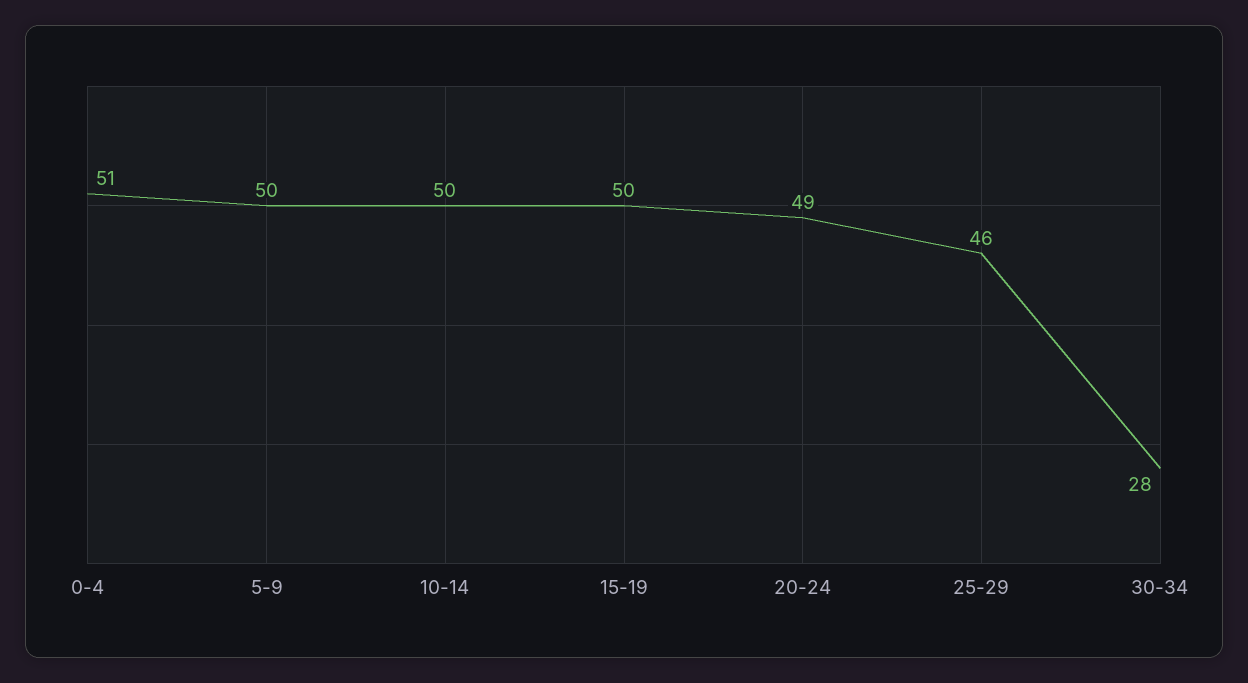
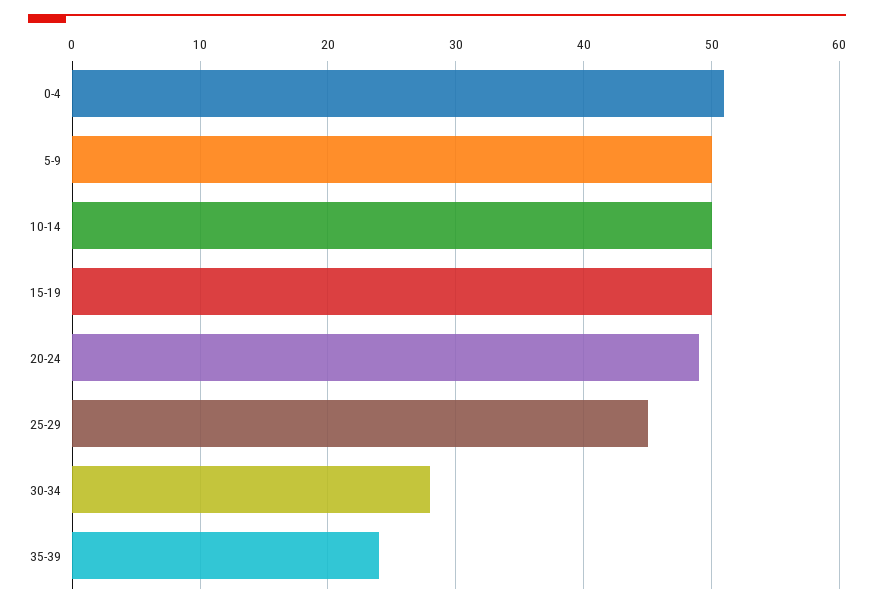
25-29: 46 -> 45
35-39: none -> 24

